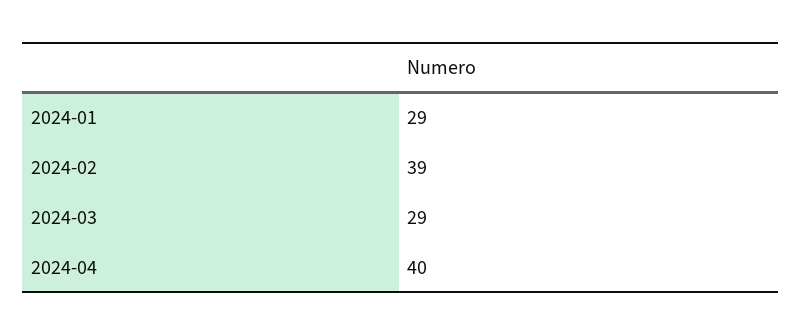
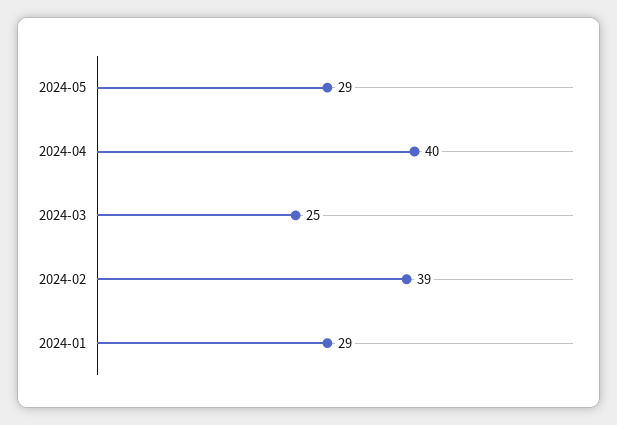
2024-03: 29 -> 25
2024-05: none -> 29

